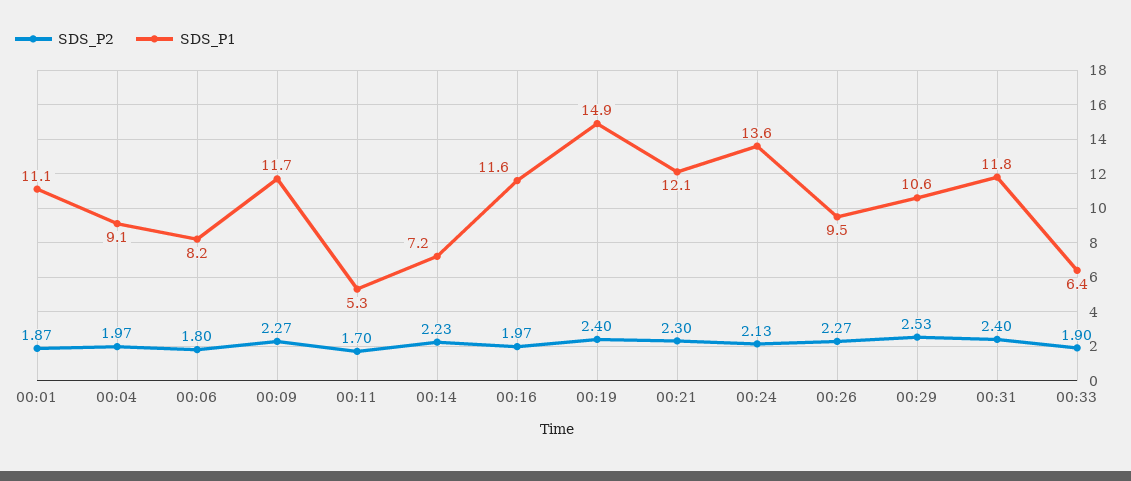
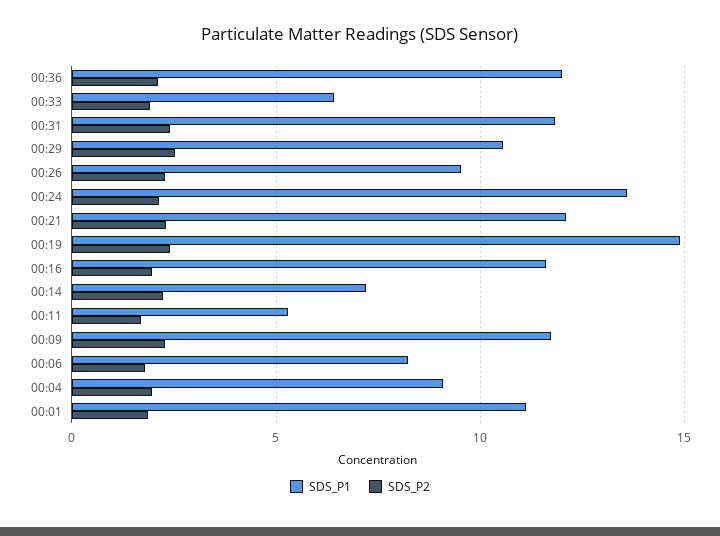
SDS_P1, 00:36: none -> 12
SDS_P2, 00:36: none -> 2

